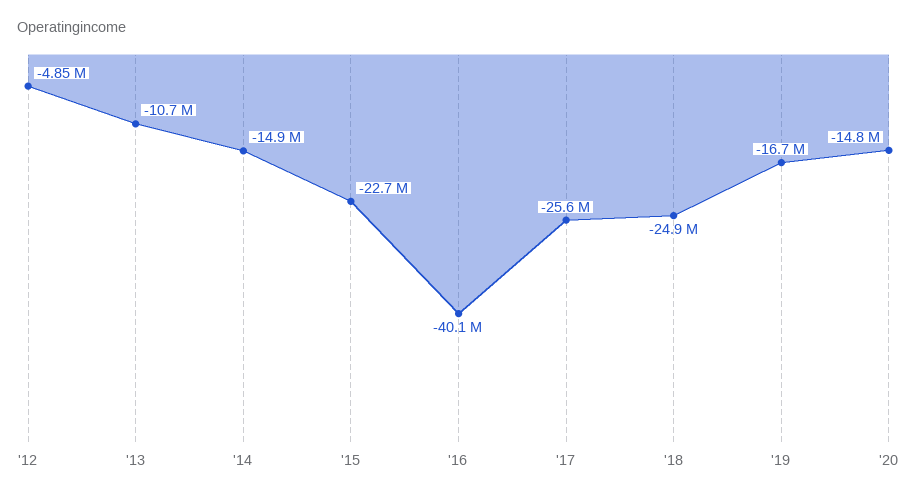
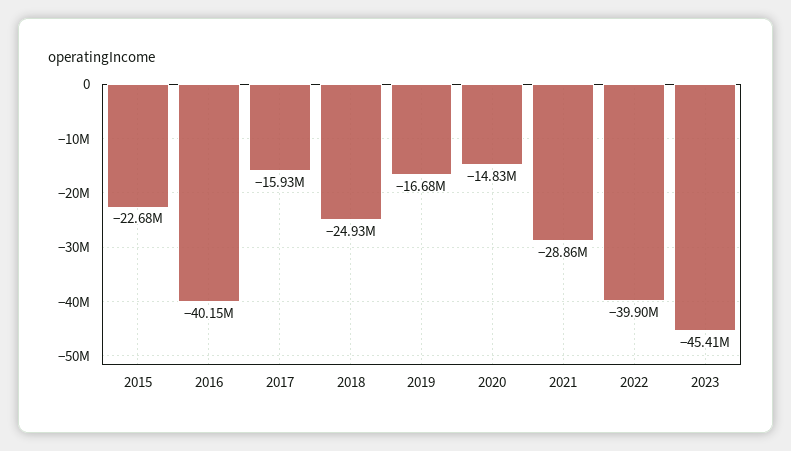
'12: -4850000 -> none
'13: -10700000 -> none
'14: -14900000 -> none
'17: -25600000 -> -15930000
2021: none -> -28860000
2022: none -> -39900000
2023: none -> -45410000

